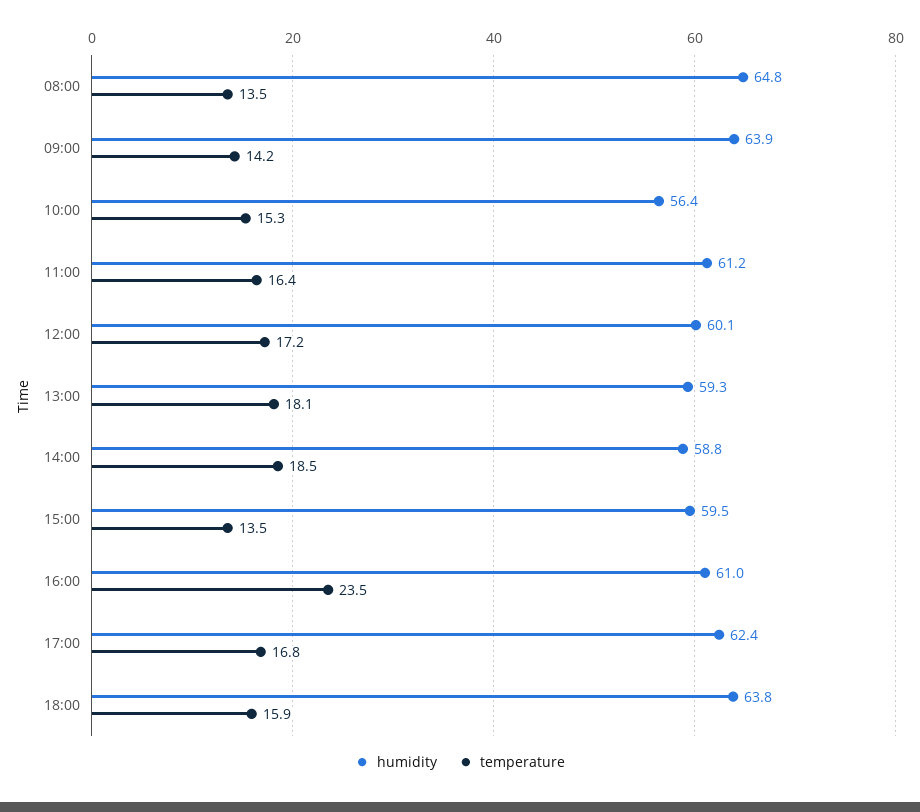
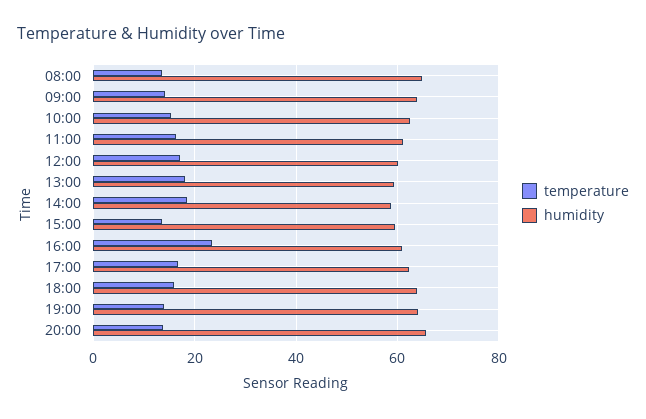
humidity, 10:00: 56.4 -> 62
temperature, 19:00: none -> 14
humidity, 19:00: none -> 64
temperature, 20:00: none -> 14
humidity, 20:00: none -> 66

